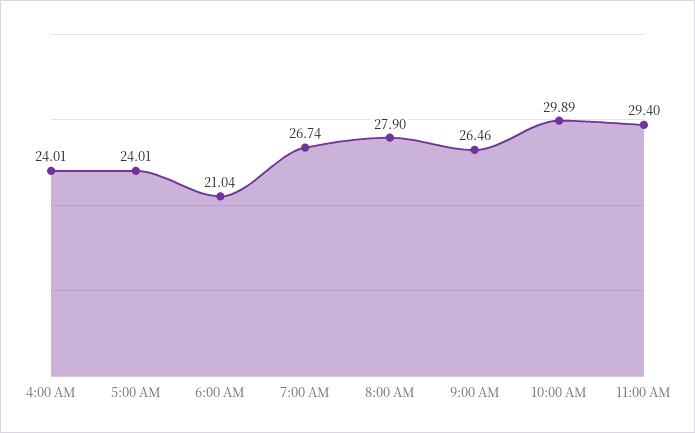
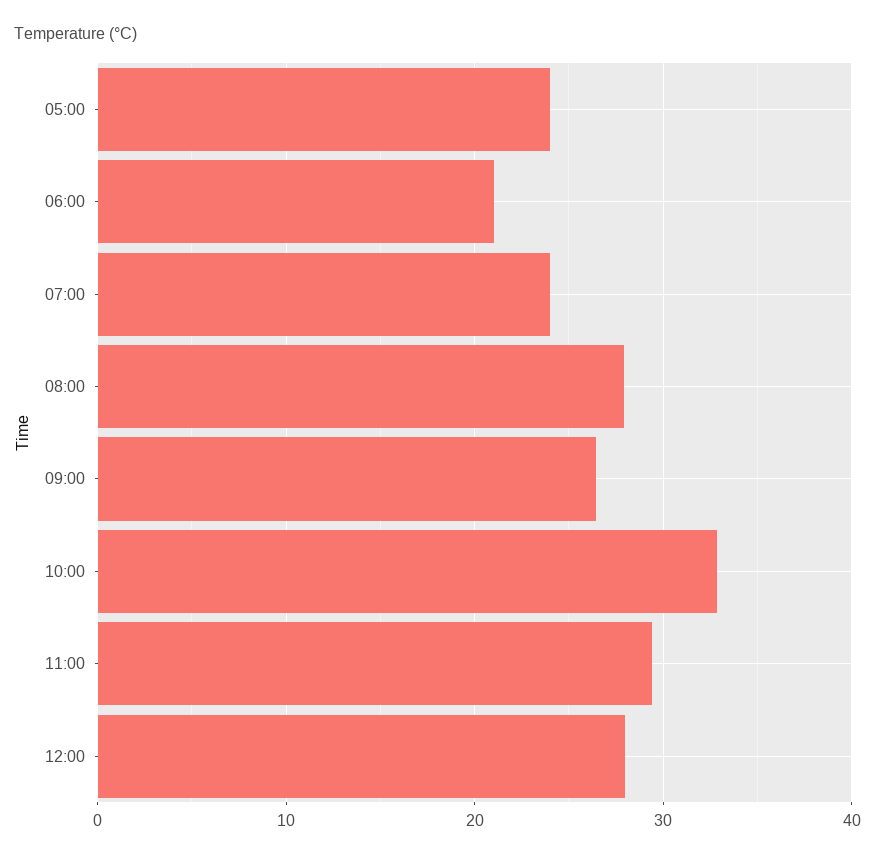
4:00 AM: 24.01 -> none
7:00 AM: 26.74 -> 24
10:00 AM: 29.89 -> 33
12:00: none -> 28

